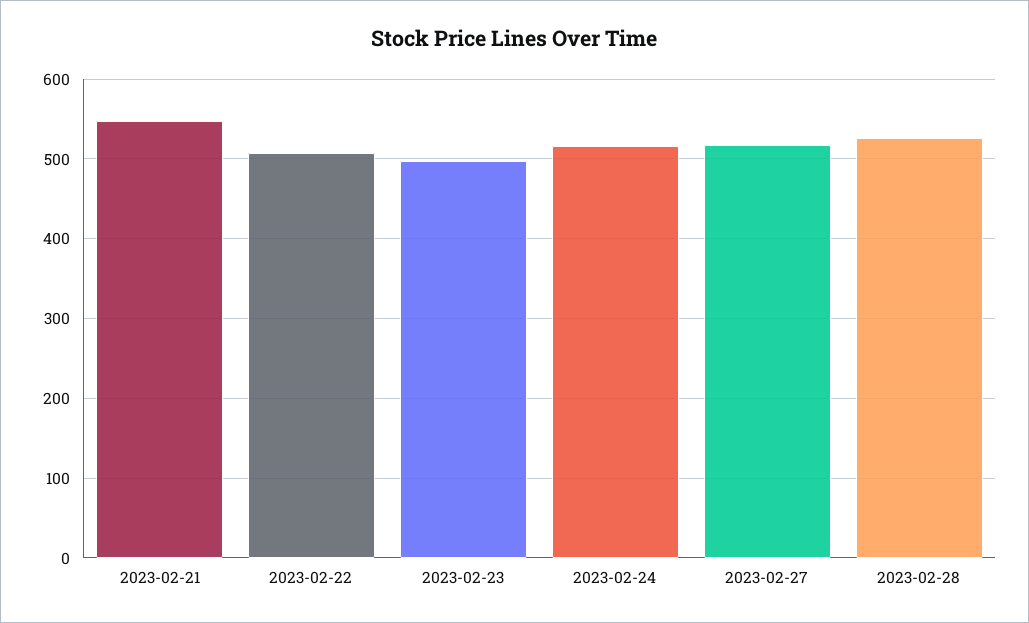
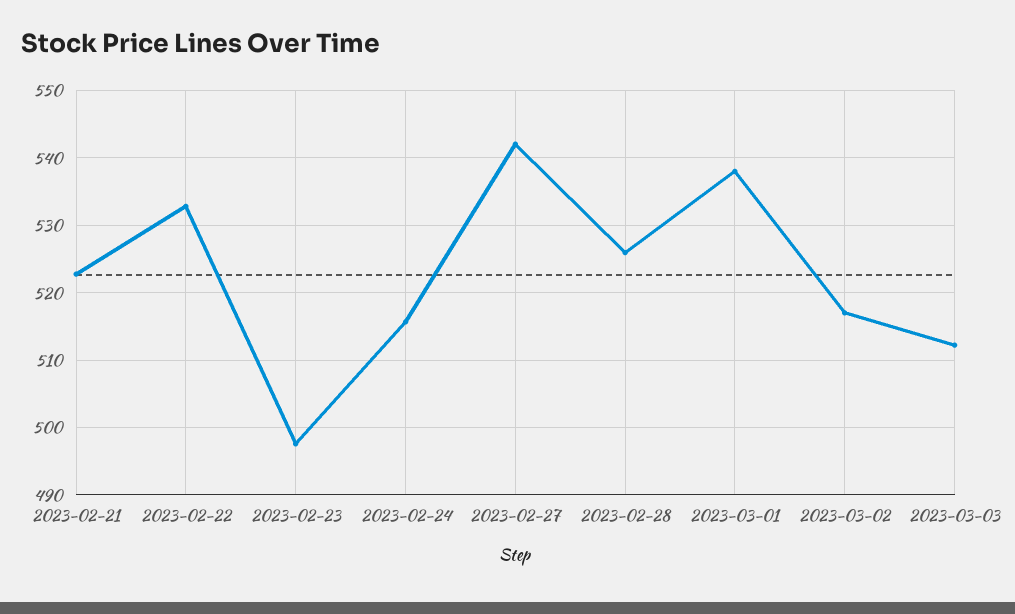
2023-02-21: 550 -> 523
2023-02-22: 510 -> 533
2023-02-27: 520 -> 542
2023-03-01: none -> 538
2023-03-02: none -> 517
2023-03-03: none -> 512

